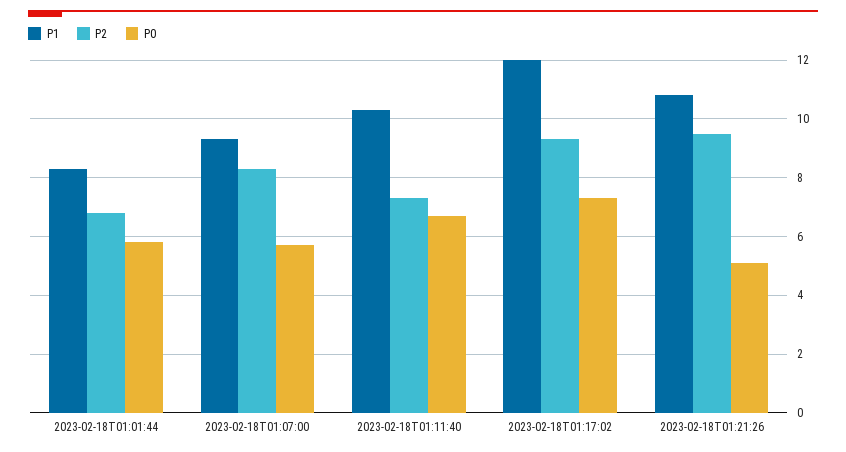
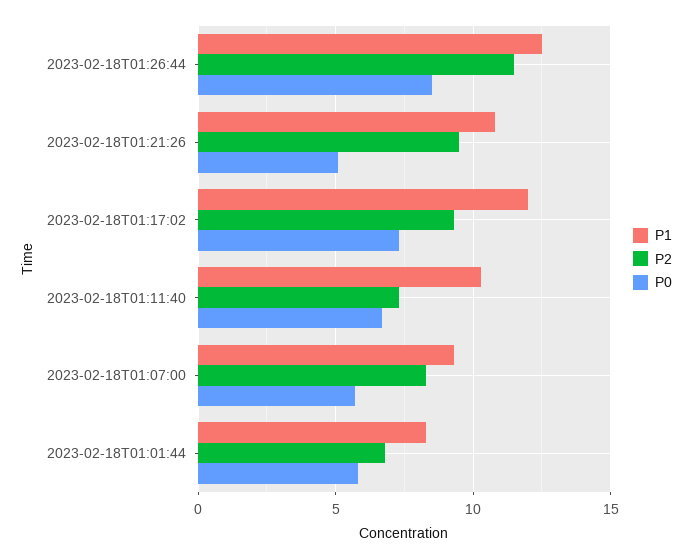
P1, 2023-02-18T01:26:44: none -> 12.5
P2, 2023-02-18T01:26:44: none -> 11.5
P0, 2023-02-18T01:26:44: none -> 8.5

